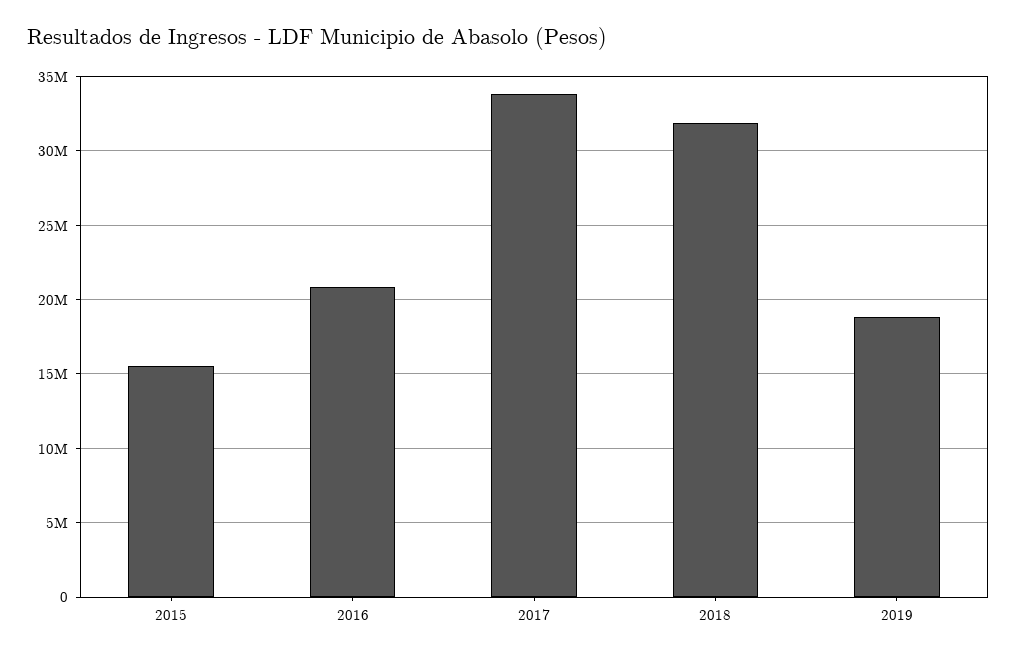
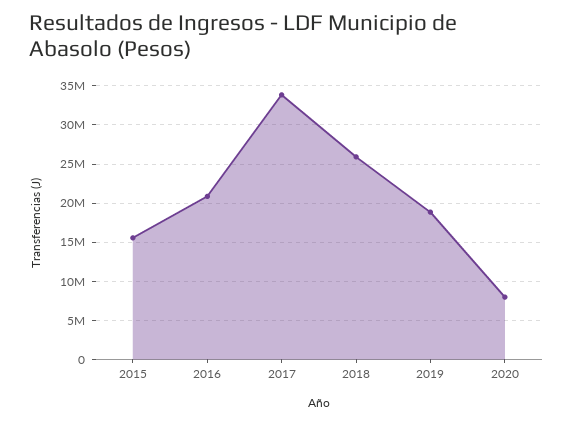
2018: 32000000 -> 26000000
2020: none -> 8000000

